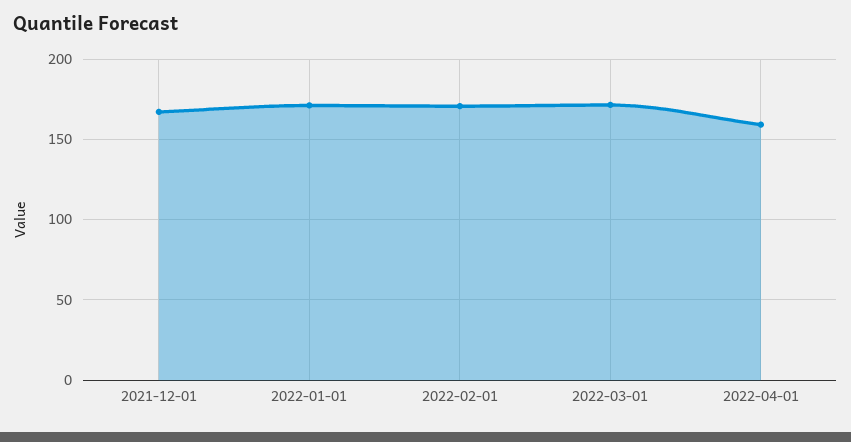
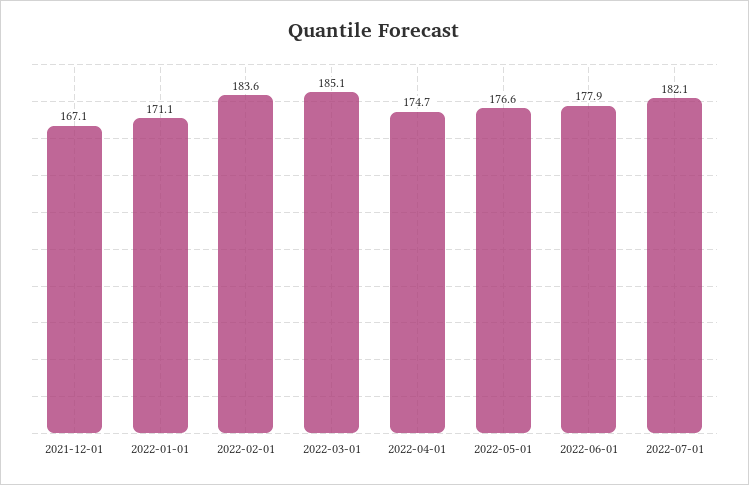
2022-02-01: 170 -> 183.6
2022-03-01: 170 -> 185.1
2022-04-01: 160 -> 174.7
2022-05-01: none -> 176.6
2022-06-01: none -> 177.9
2022-07-01: none -> 182.1

